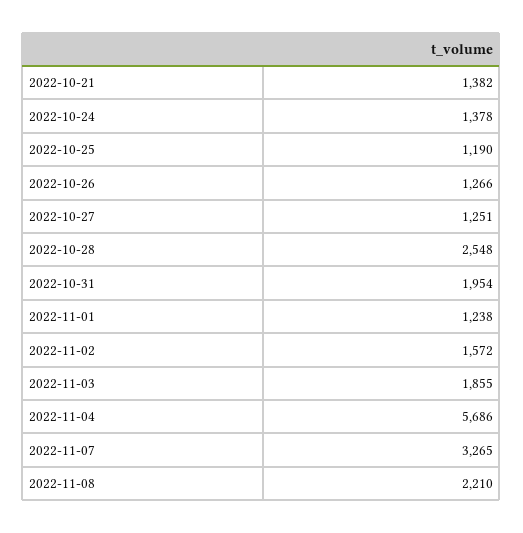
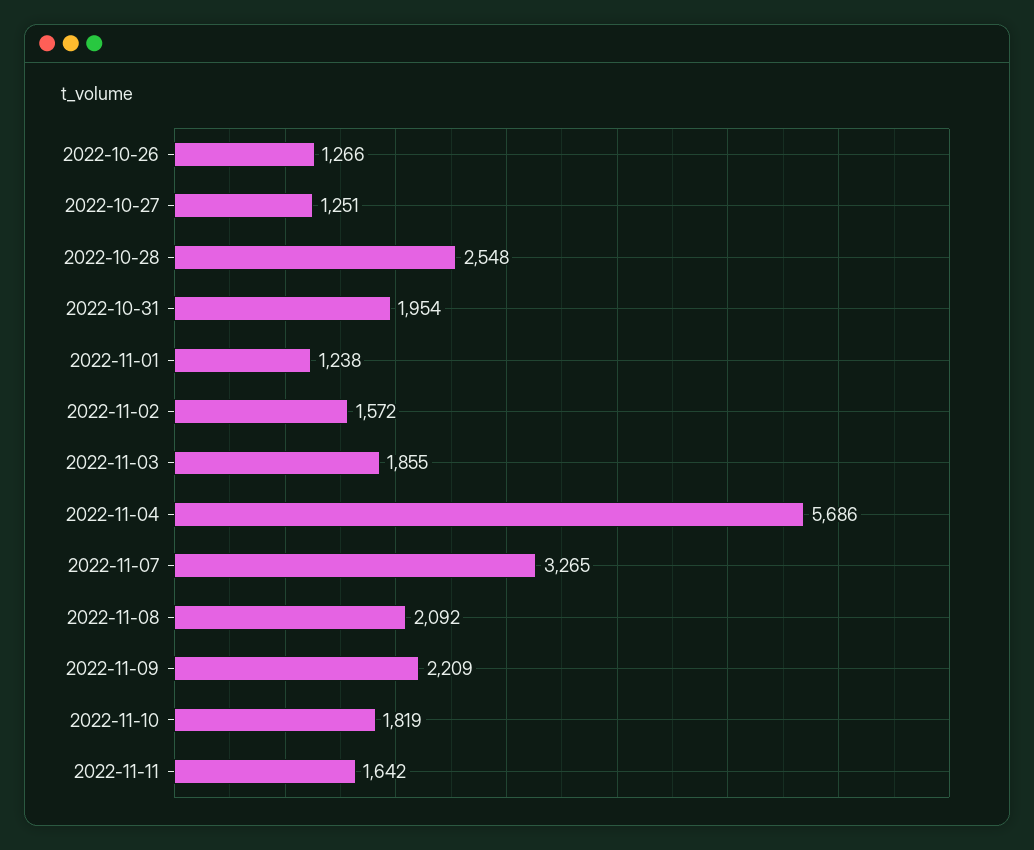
2022-10-21: 1382 -> none
2022-10-24: 1378 -> none
2022-10-25: 1190 -> none
2022-11-08: 2210 -> 2092
2022-11-09: none -> 2209
2022-11-10: none -> 1819
2022-11-11: none -> 1642

